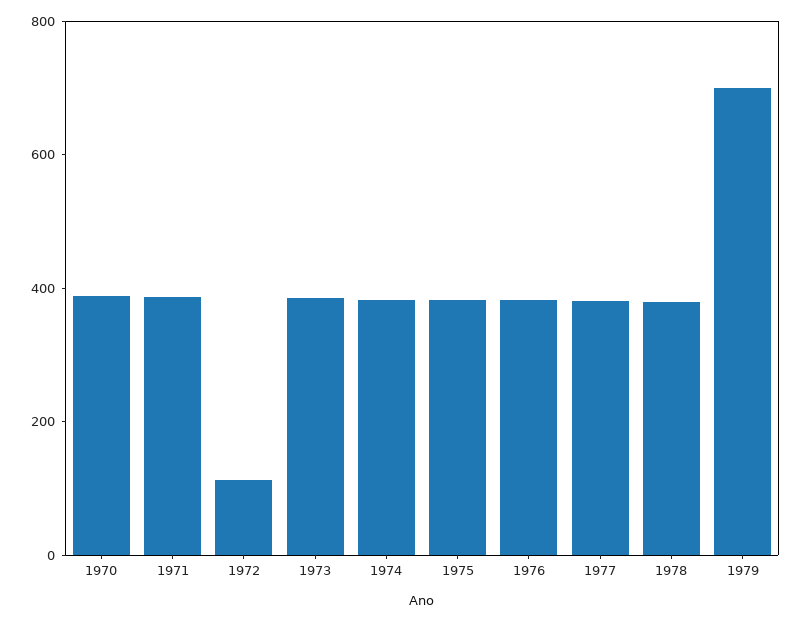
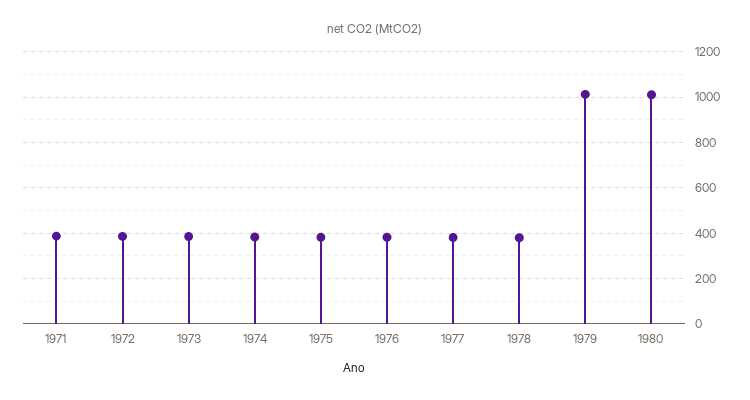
1970: 400 -> none
1972: 100 -> 400
1979: 700 -> 1000
1980: none -> 1000

